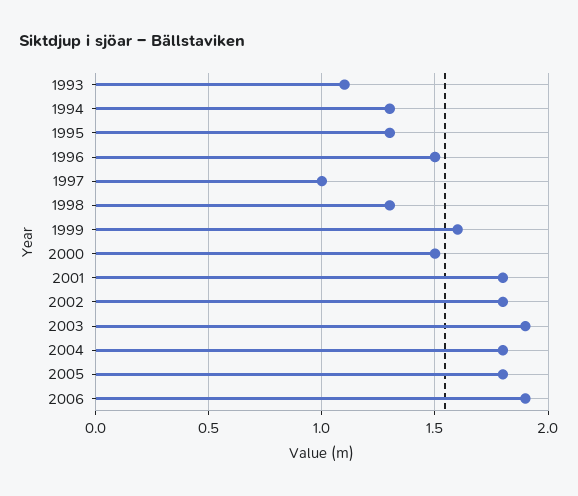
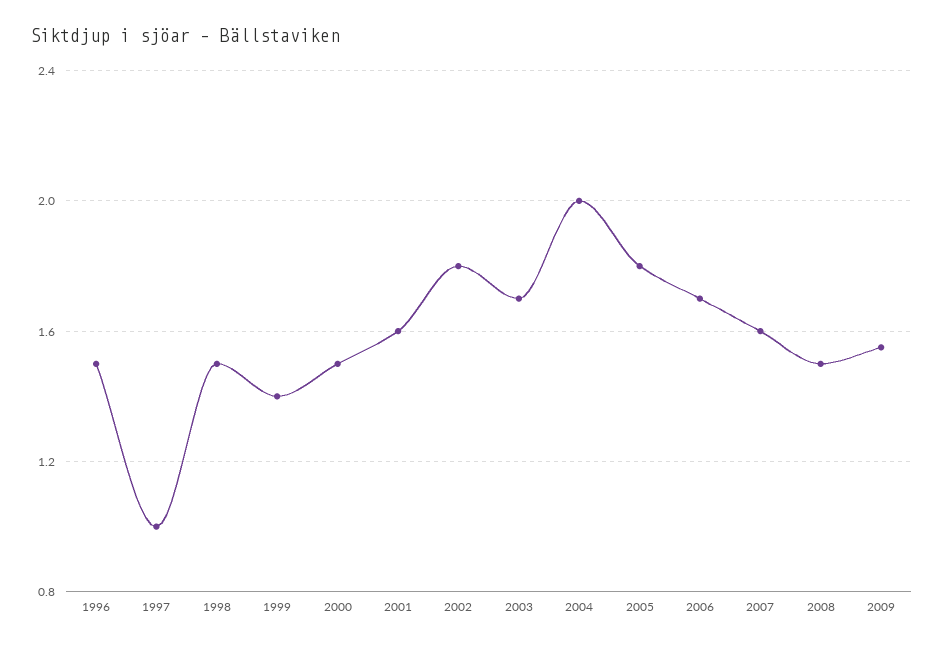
1993: 1.1 -> none
1994: 1.3 -> none
1995: 1.3 -> none
1998: 1.3 -> 1.5
1999: 1.6 -> 1.4
2001: 1.8 -> 1.6
2003: 1.9 -> 1.7
2004: 1.8 -> 2
2006: 1.9 -> 1.7
2007: none -> 1.6
2008: none -> 1.5
2009: none -> 1.55

